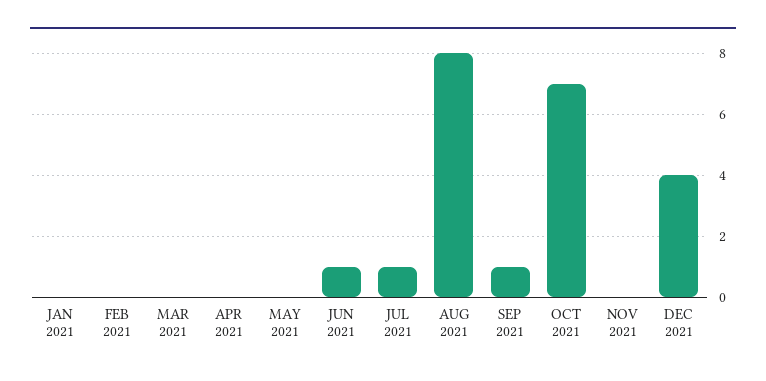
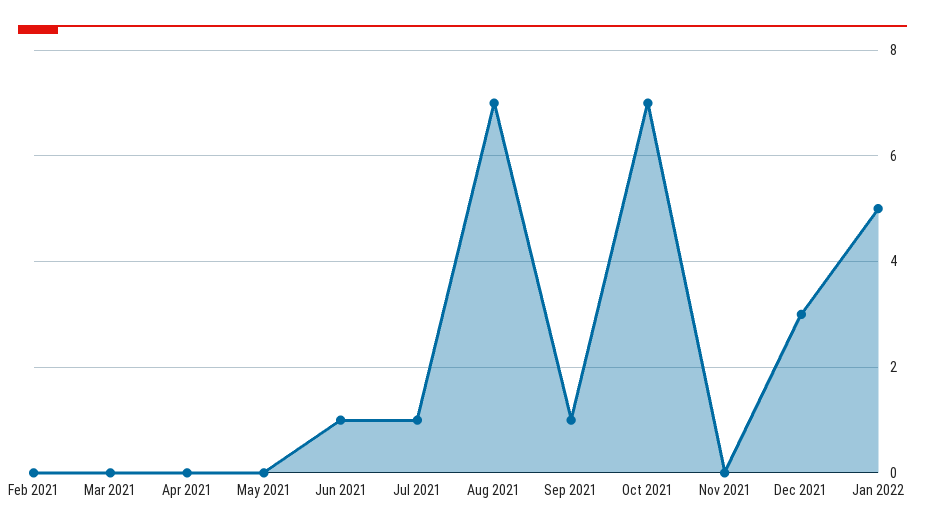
JAN 2021: 0 -> none
AUG 2021: 8 -> 7
DEC 2021: 4 -> 3
Jan 2022: none -> 5

